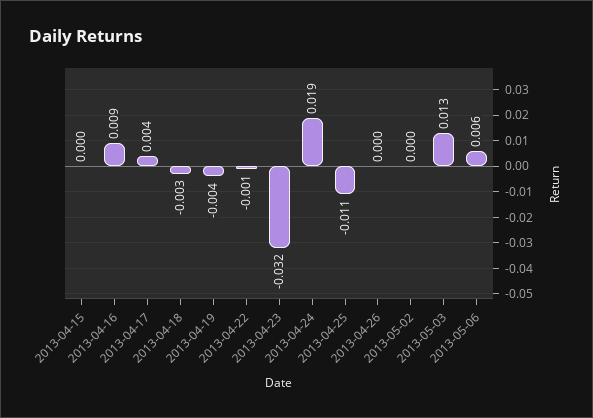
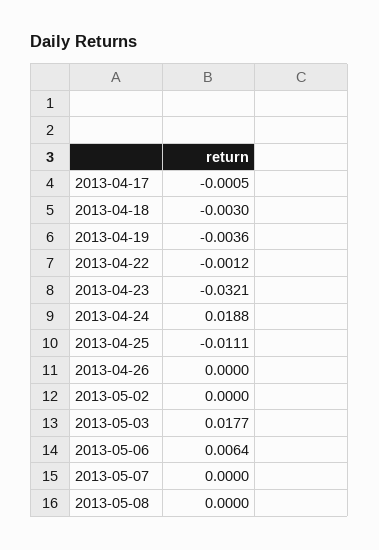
2013-04-15: 0 -> none
2013-04-16: 0.009 -> none
2013-04-17: 0.004 -> -0.0005
2013-05-03: 0.013 -> 0.0177
2013-05-07: none -> 0
2013-05-08: none -> 0

